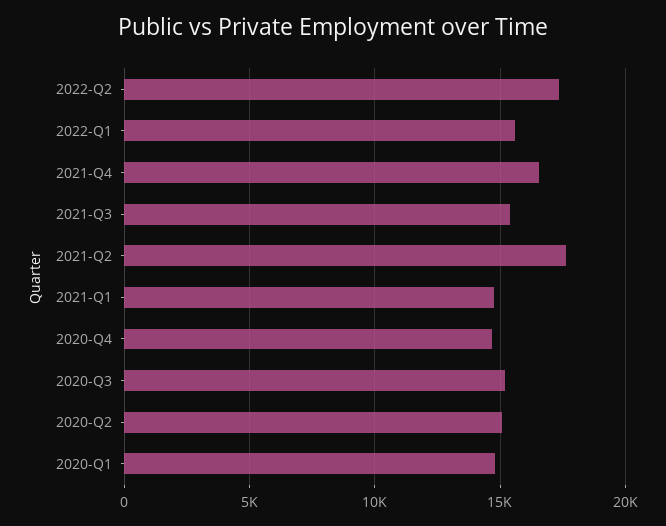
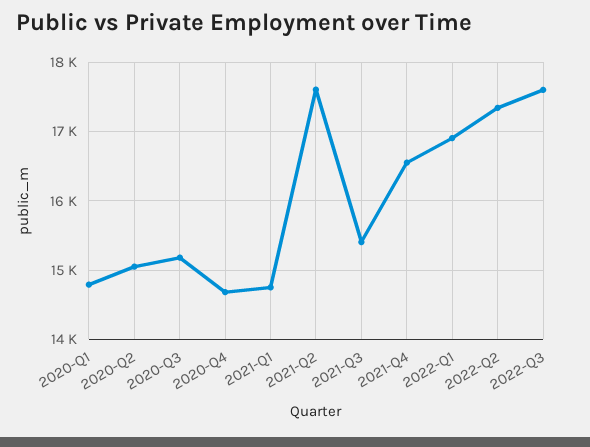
2022-Q1: 15500 -> 16900
2022-Q3: none -> 17600

